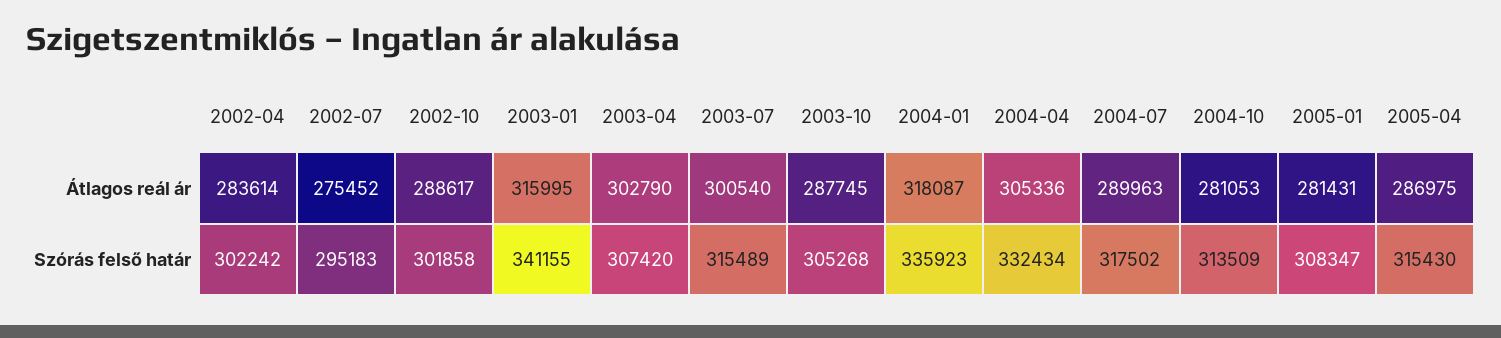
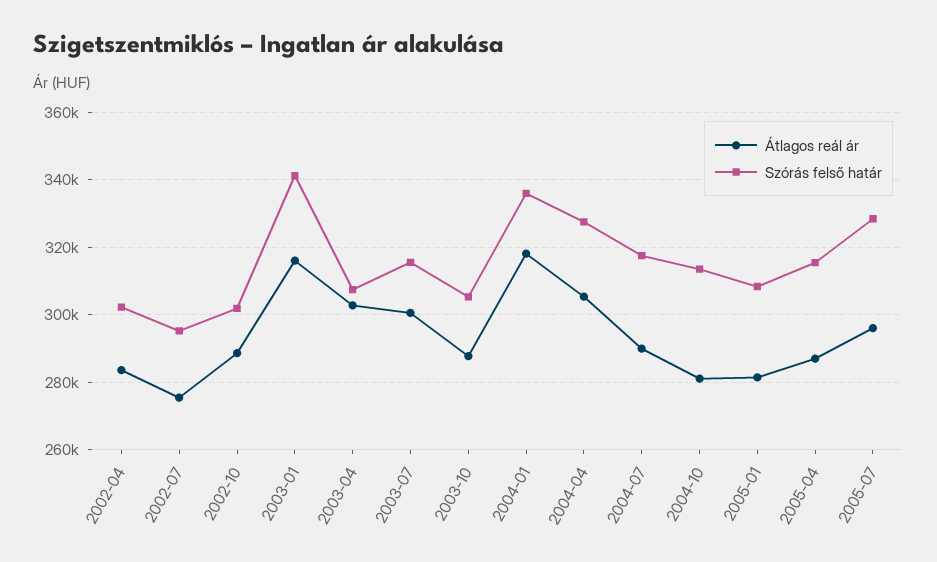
Szórás felső határ, 2004-04: 332434 -> 328000
Átlagos reál ár, 2005-07: none -> 296000
Szórás felső határ, 2005-07: none -> 328000

